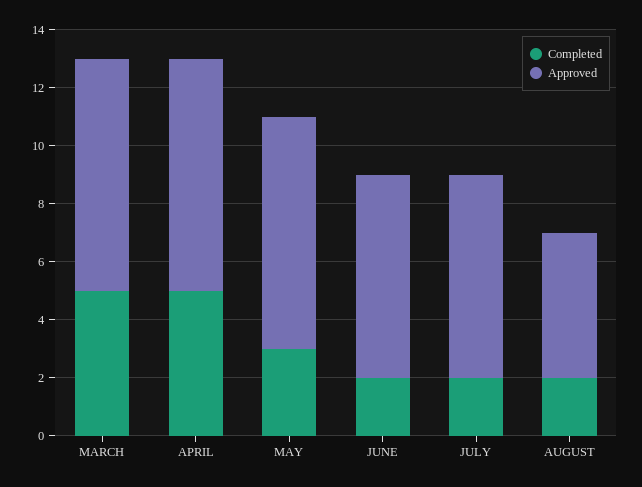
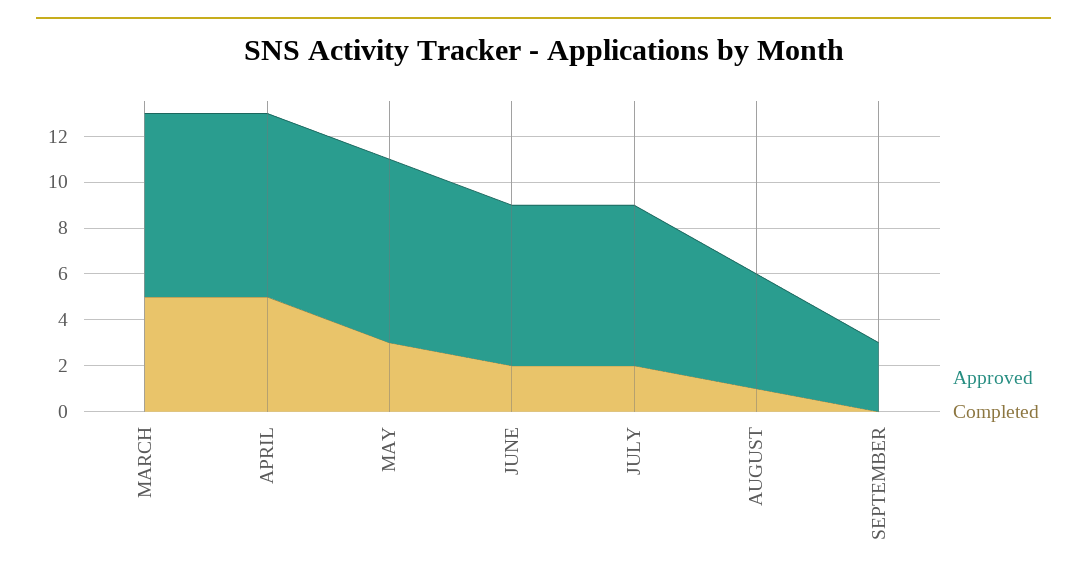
Completed, AUGUST: 2 -> 1
Approved, SEPTEMBER: none -> 3
Completed, SEPTEMBER: none -> 0

